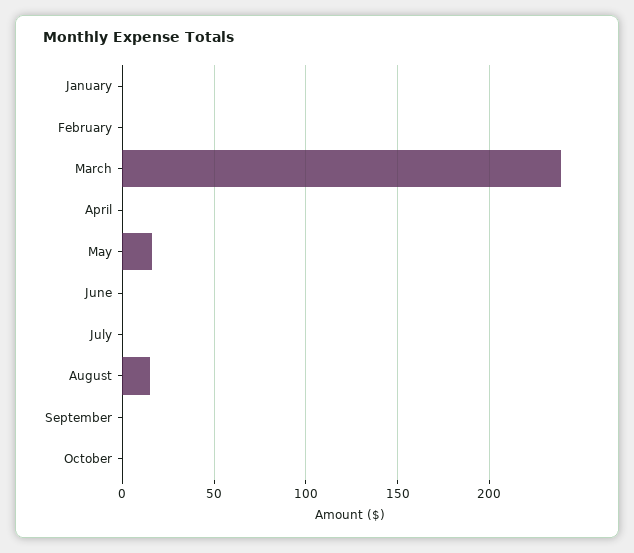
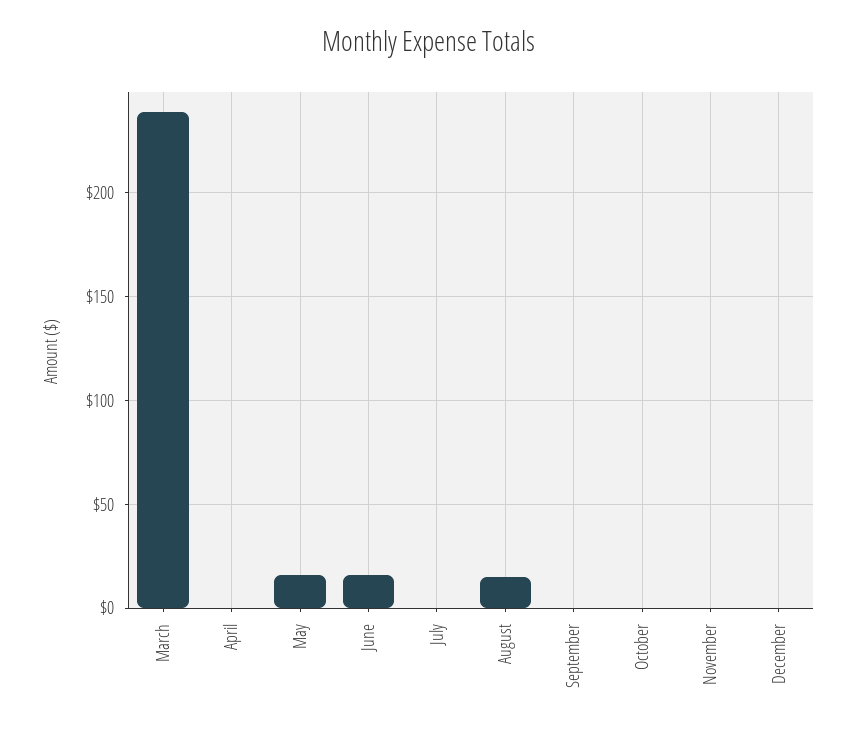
January: 0 -> none
February: 0 -> none
June: 0 -> 15
November: none -> 0
December: none -> 0

